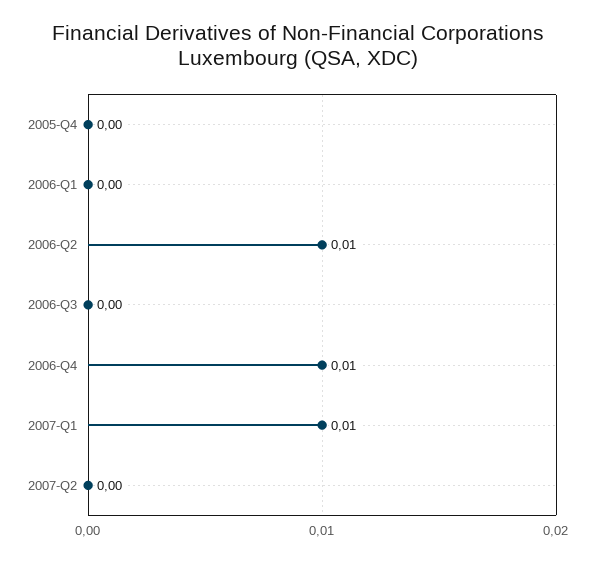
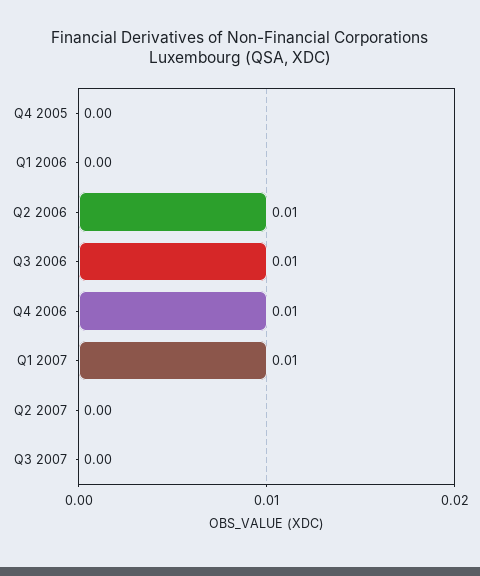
2006-Q3: 0 -> 0.01
Q3 2007: none -> 0

